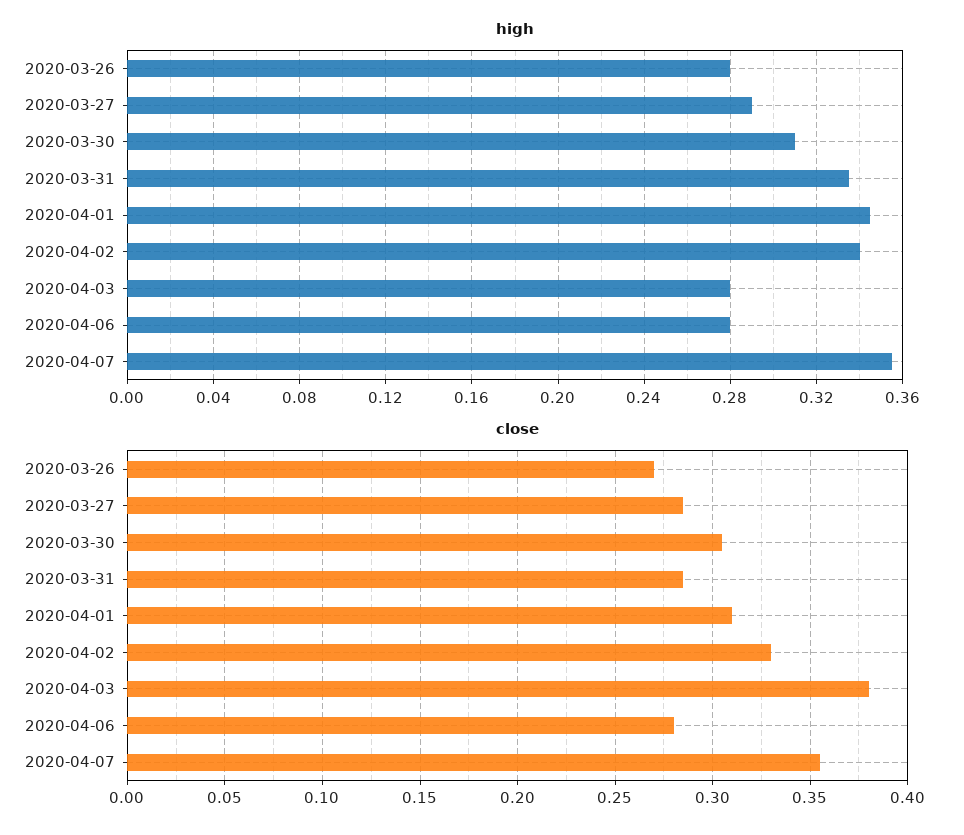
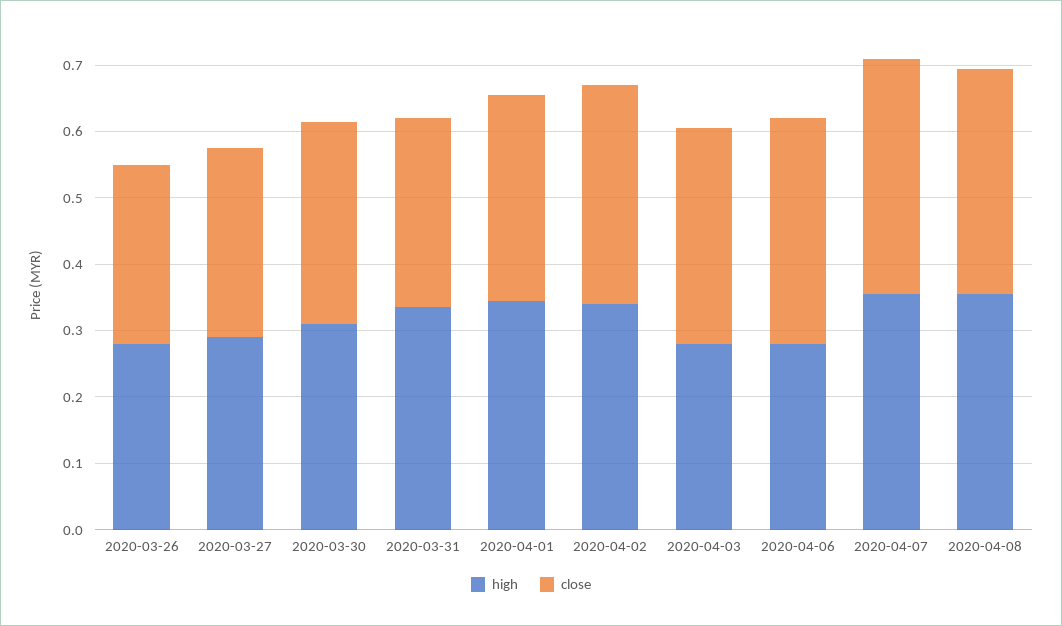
close, 2020-04-03: 0.38 -> 0.32
close, 2020-04-06: 0.28 -> 0.34
high, 2020-04-08: none -> 0.36
close, 2020-04-08: none -> 0.34

